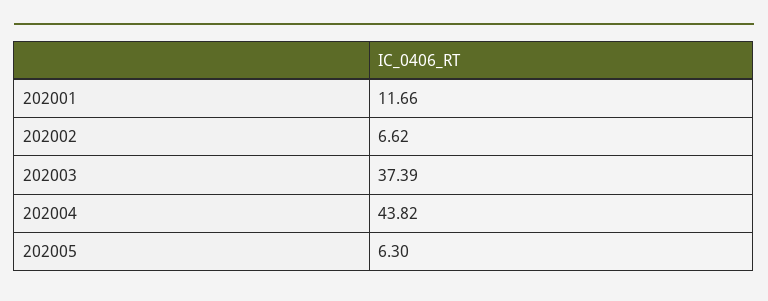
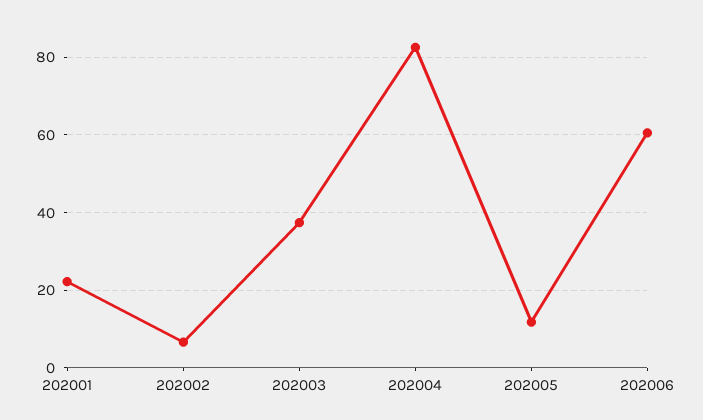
202001: 11.66 -> 22
202004: 43.82 -> 82
202005: 6.3 -> 12
202006: none -> 60

